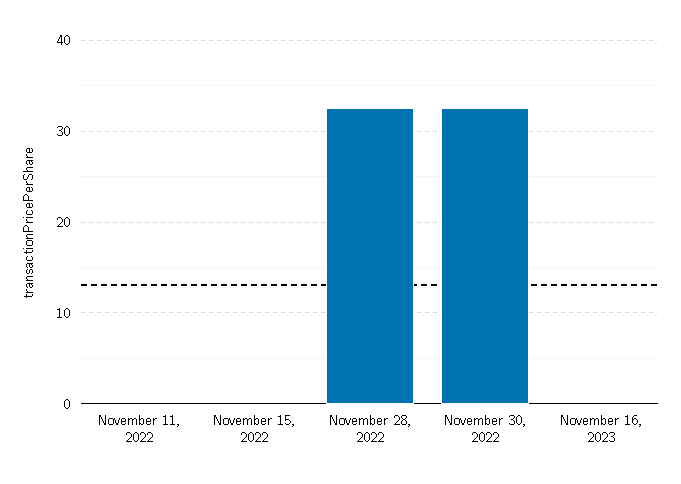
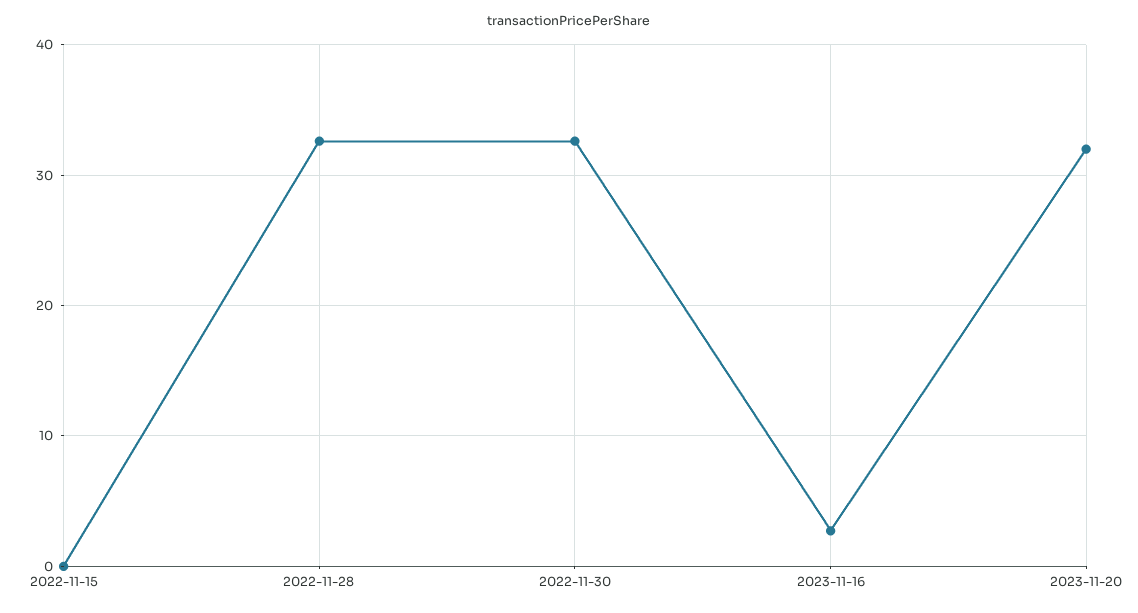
November 11, 2022: 0 -> none
November 16, 2023: 0 -> 3
2023-11-20: none -> 32

